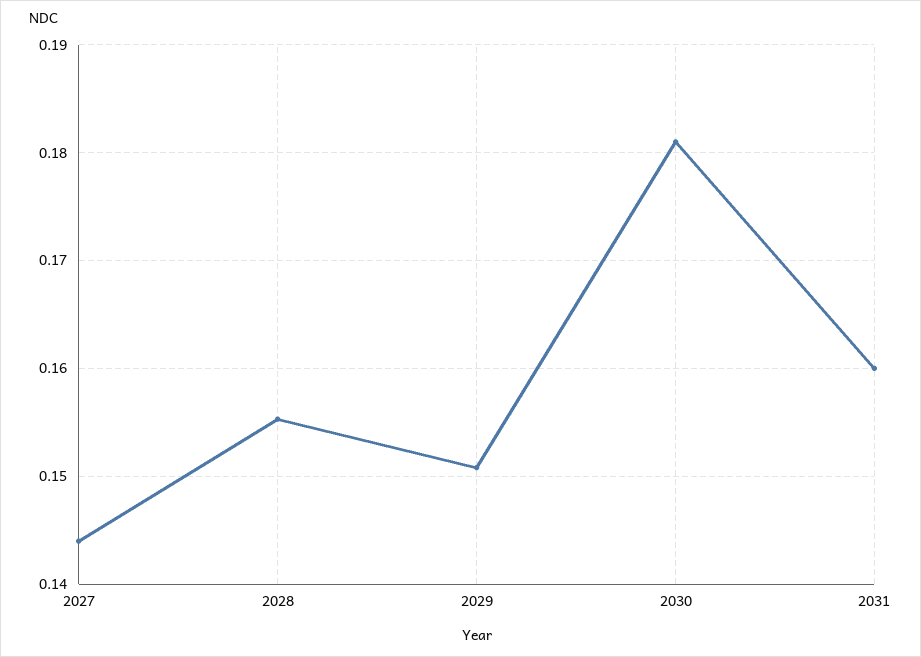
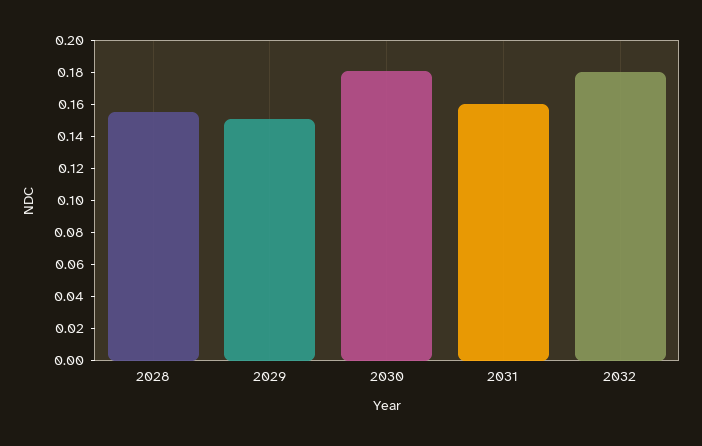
2027: 0.144 -> none
2032: none -> 0.18

